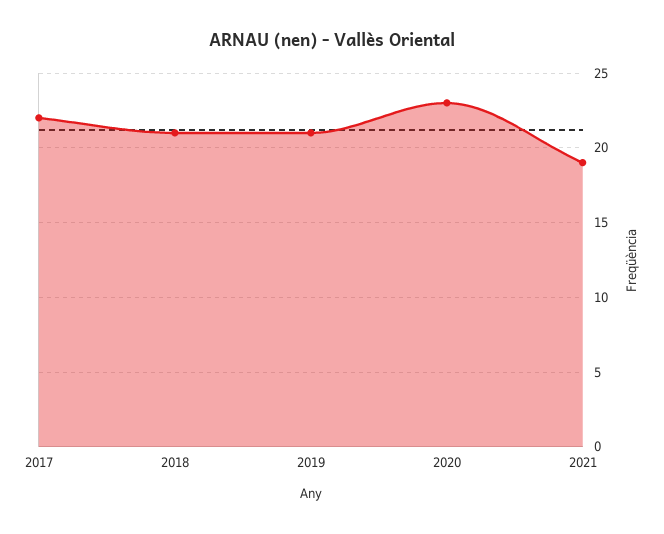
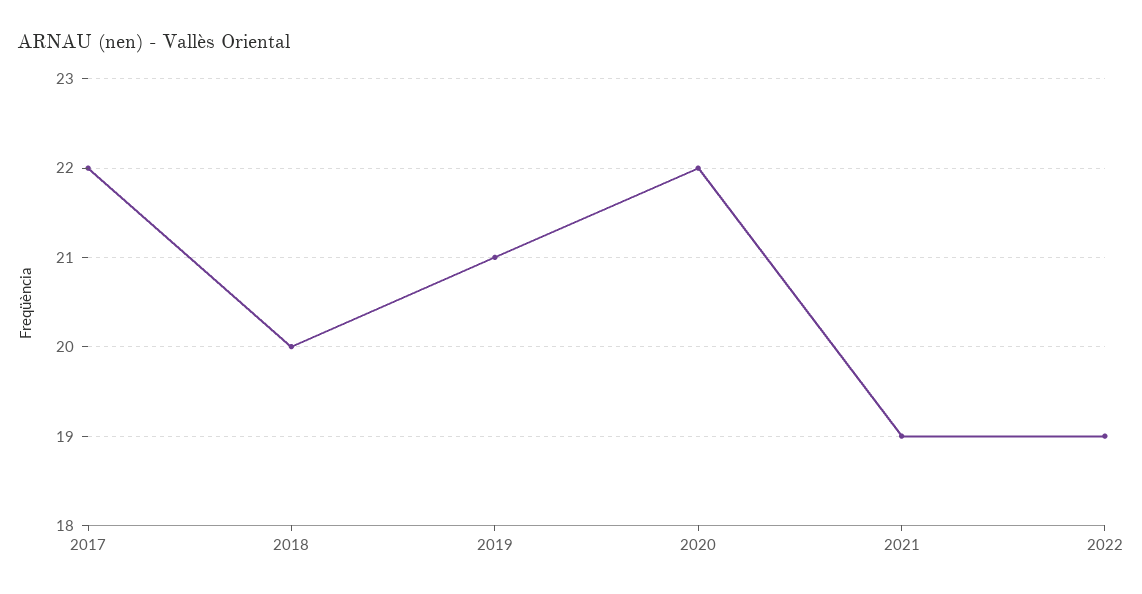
2018: 21 -> 20
2020: 23 -> 22
2022: none -> 19

